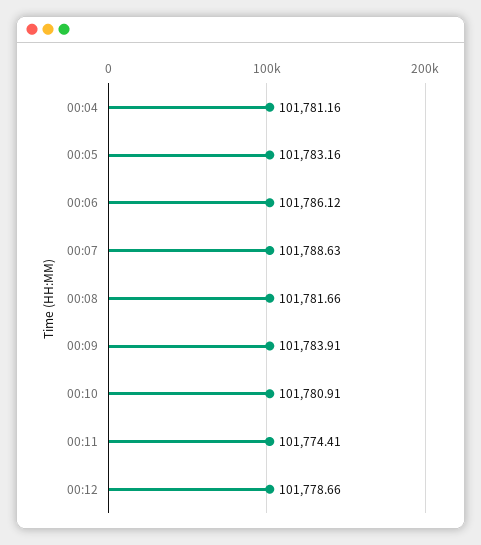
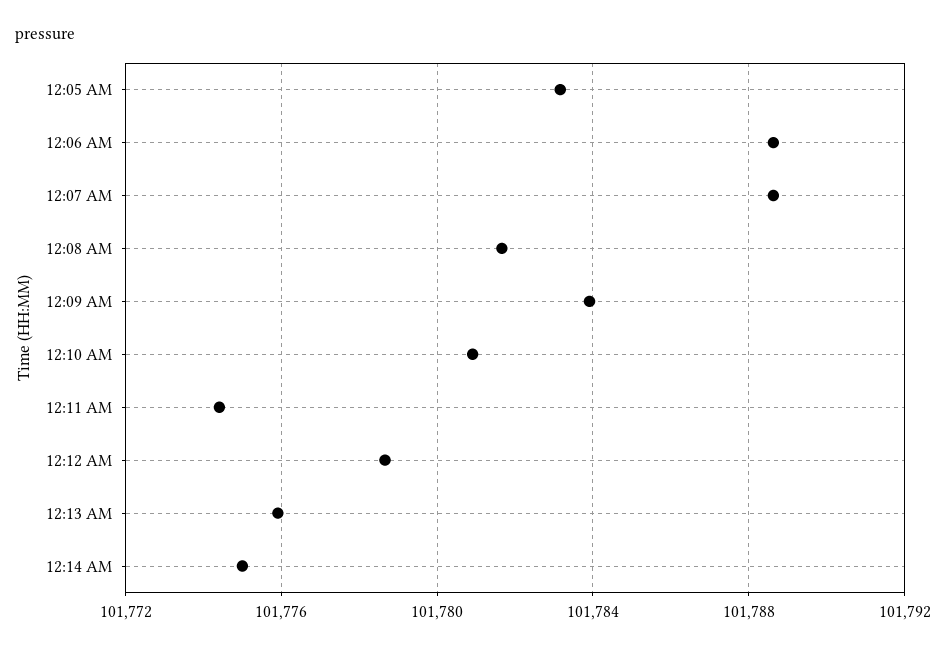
00:04: 101781.16 -> none
00:06: 101786.12 -> 101788.5
12:13 AM: none -> 101776
12:14 AM: none -> 101775

